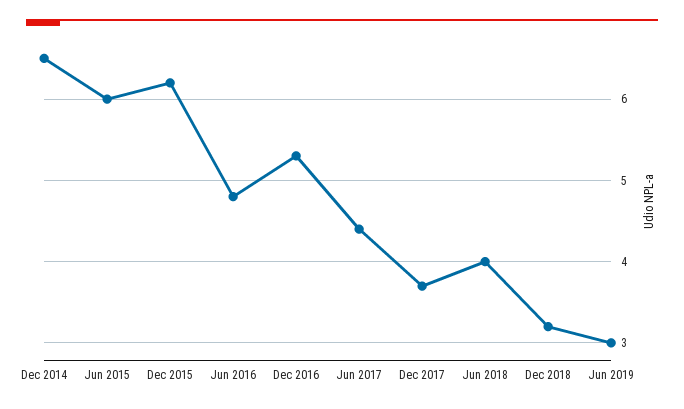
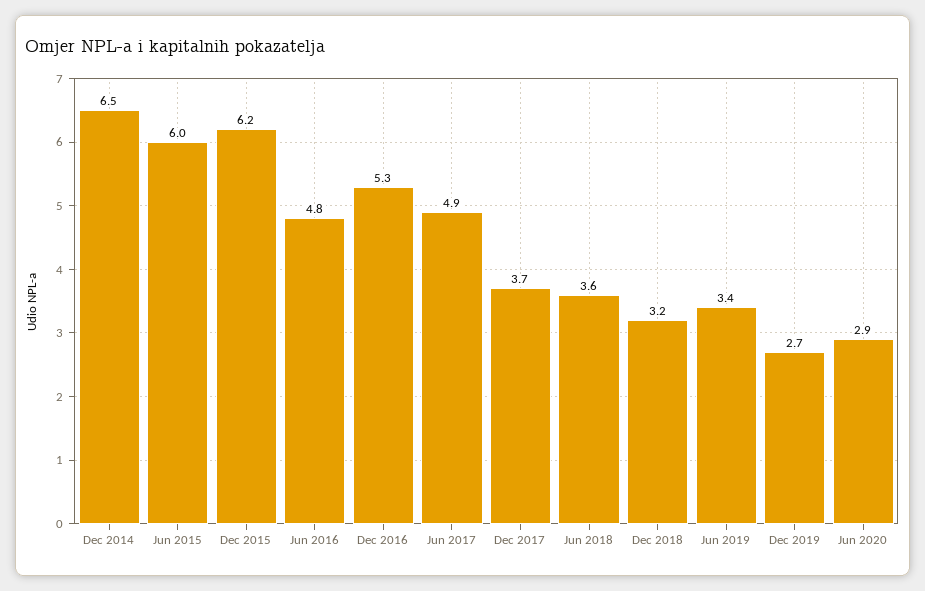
Jun 2017: 4.4 -> 4.9
Jun 2018: 4 -> 3.6
Jun 2019: 3 -> 3.4
Dec 2019: none -> 2.7
Jun 2020: none -> 2.9

